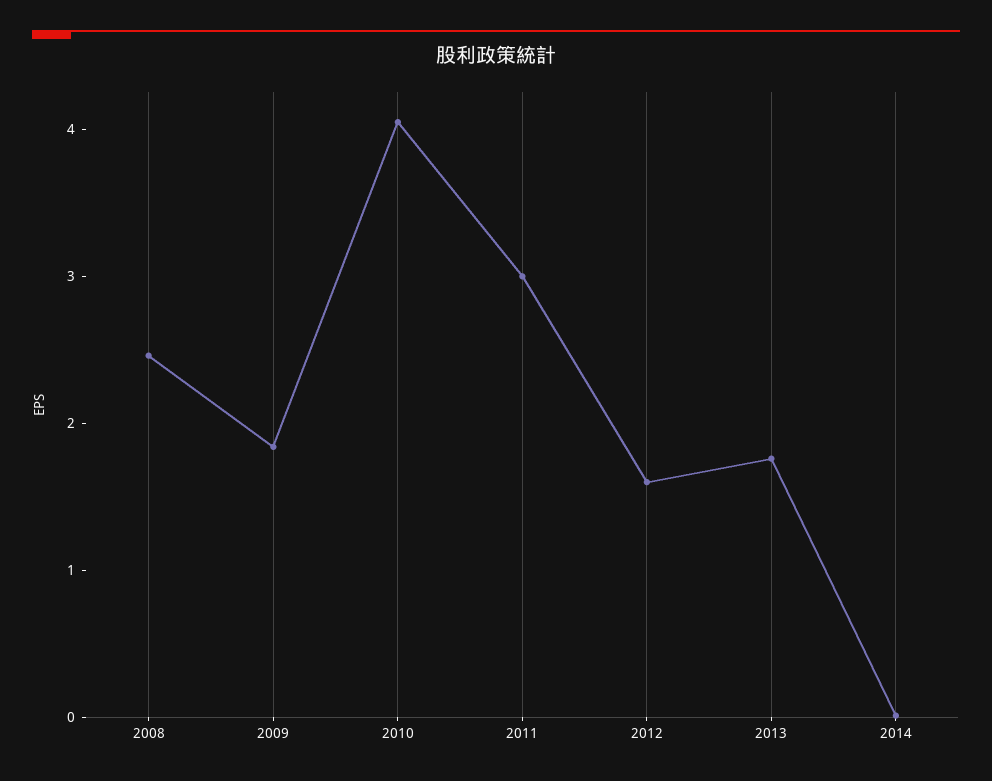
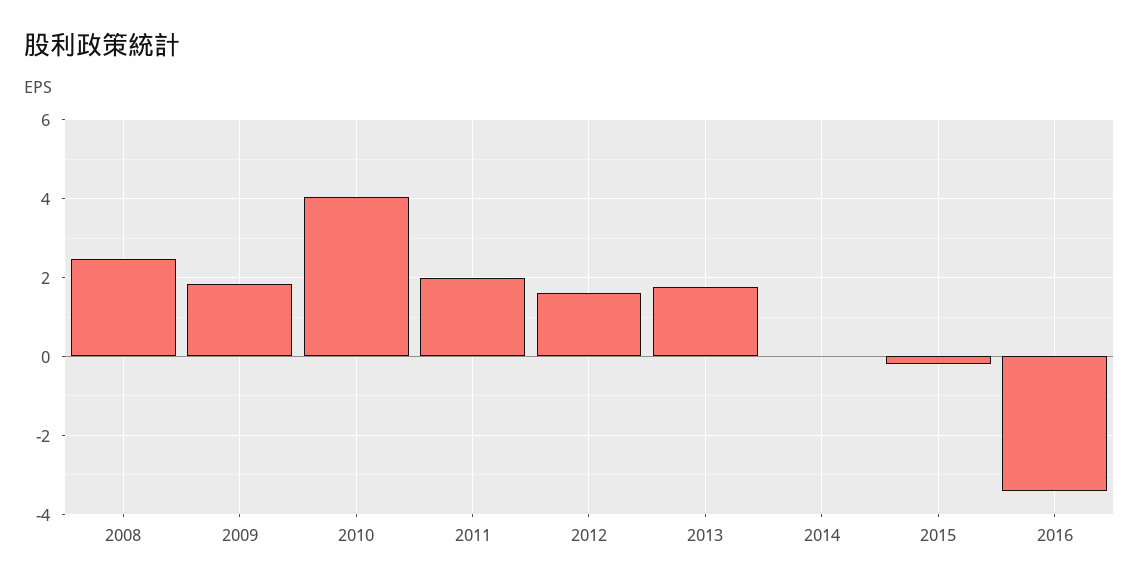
2011: 3 -> 2
2015: none -> -0.2
2016: none -> -3.4

